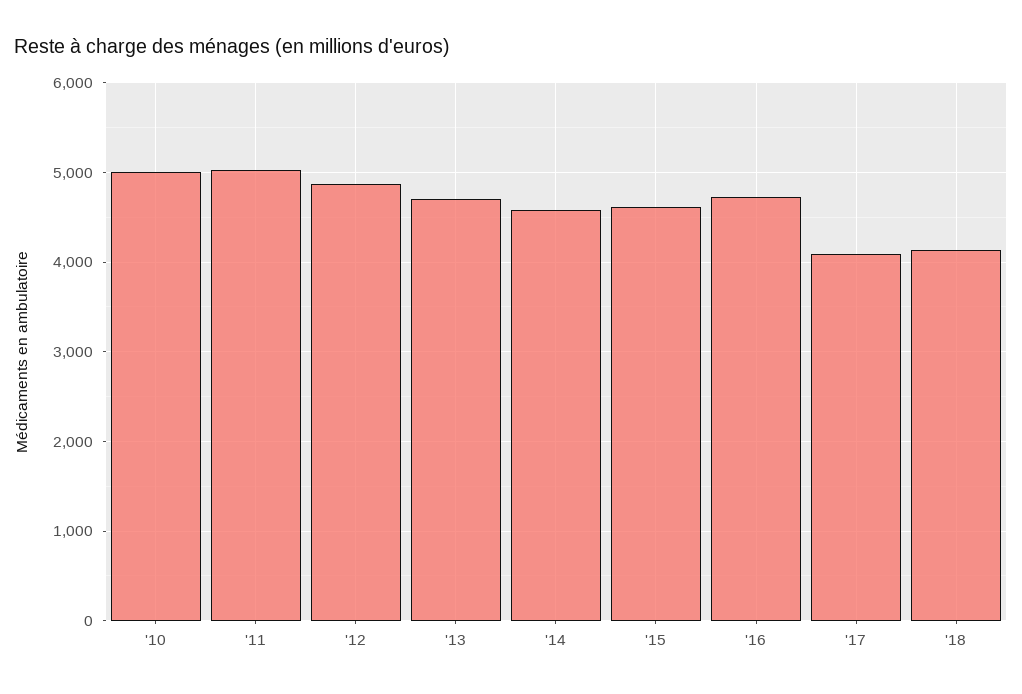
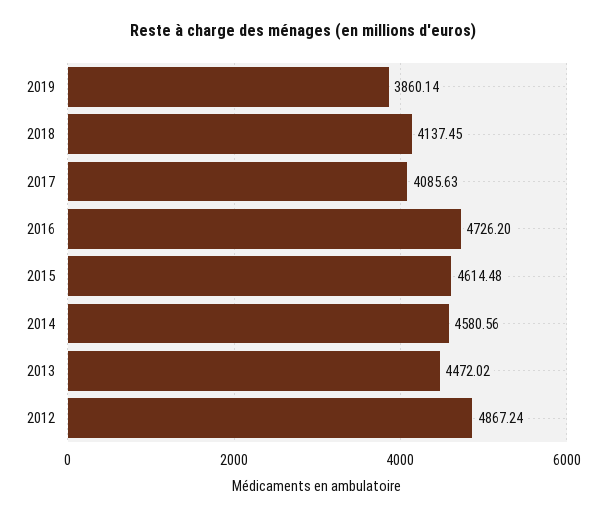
'10: 5000 -> none
'11: 5000 -> none
'13: 4700 -> 4472.02
2019: none -> 3860.14

